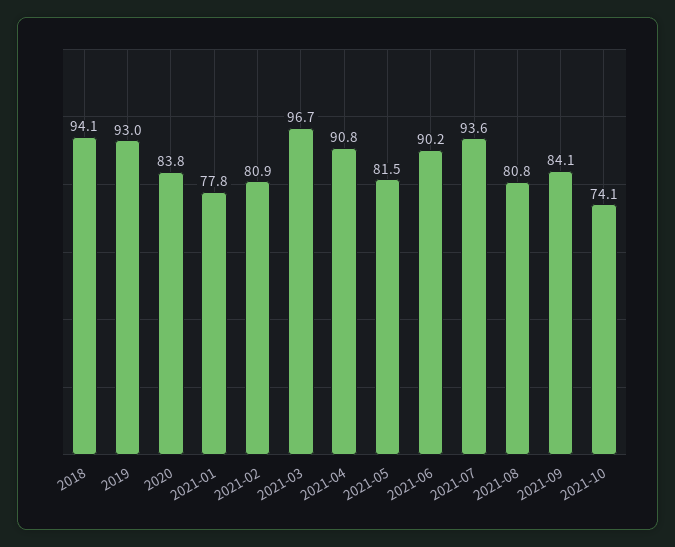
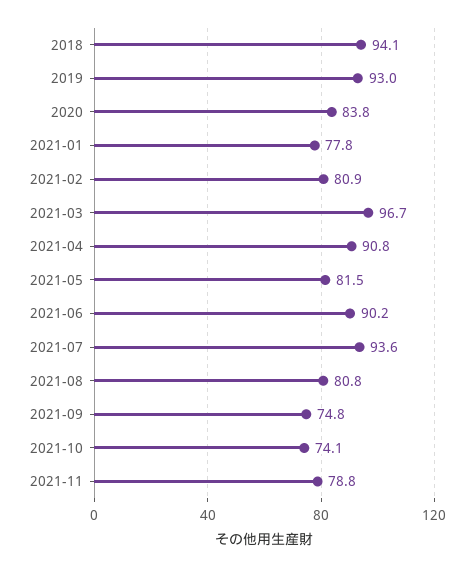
2021-09: 84.1 -> 74.8
2021-11: none -> 78.8

